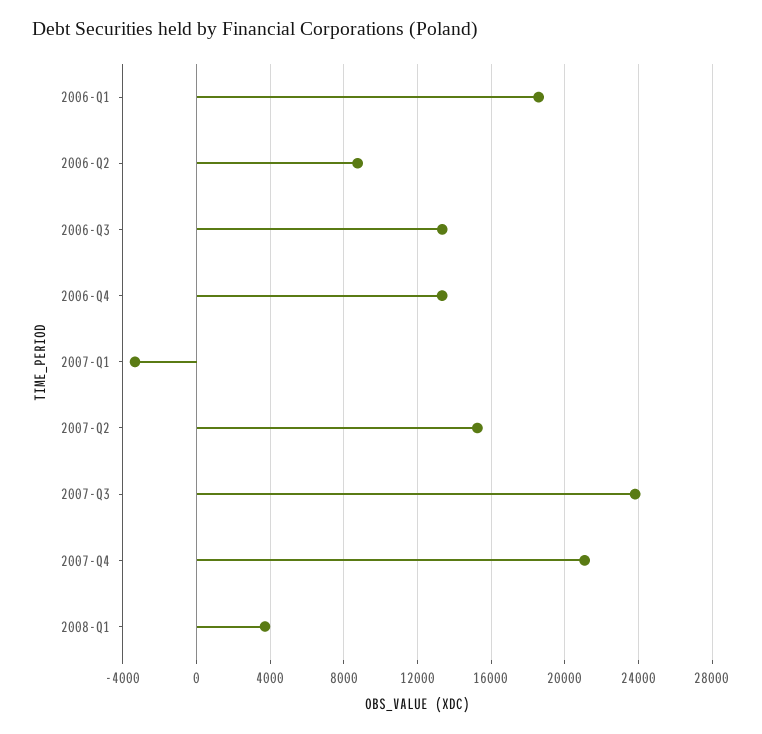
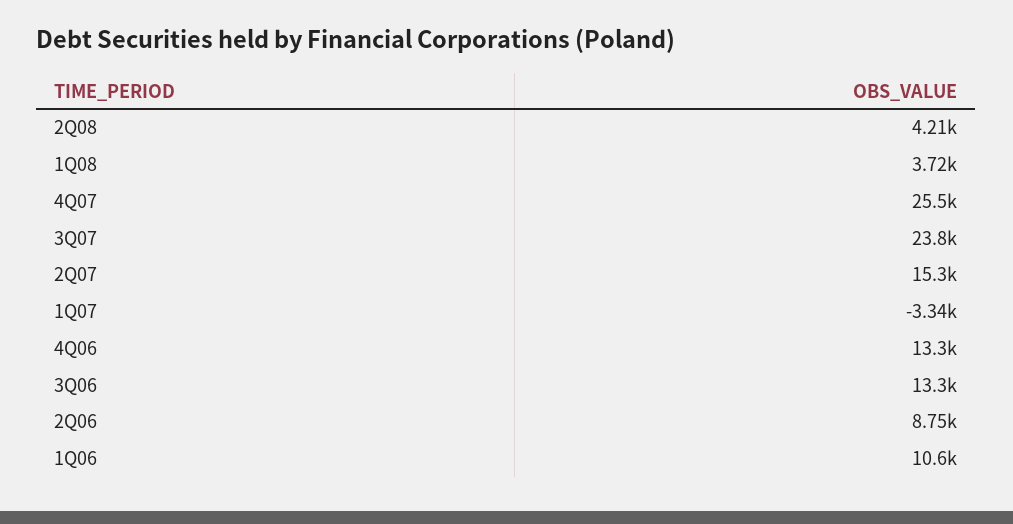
2006-Q1: 18500 -> 10600
2007-Q4: 21000 -> 25500
2Q08: none -> 4210

